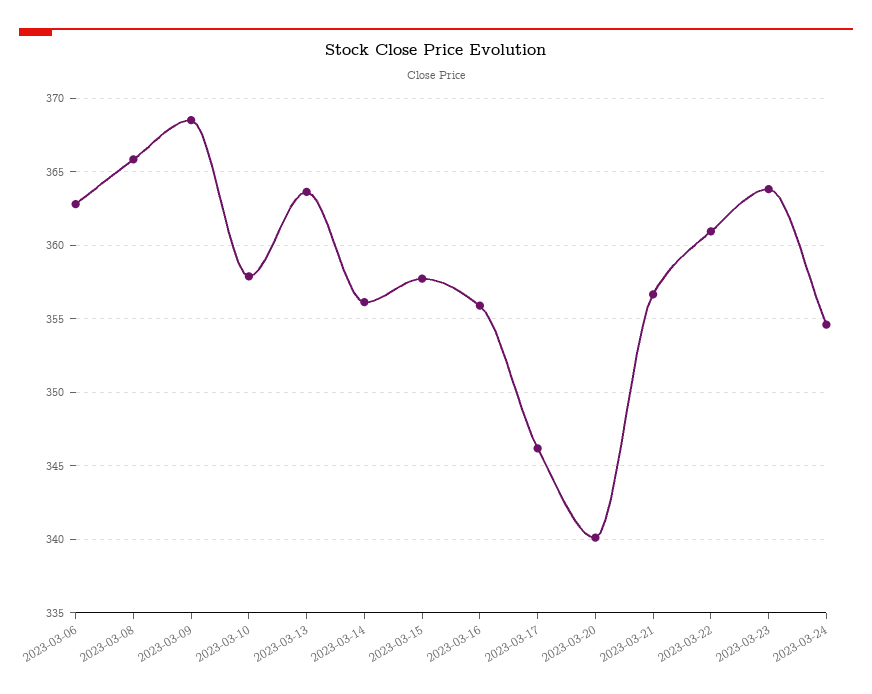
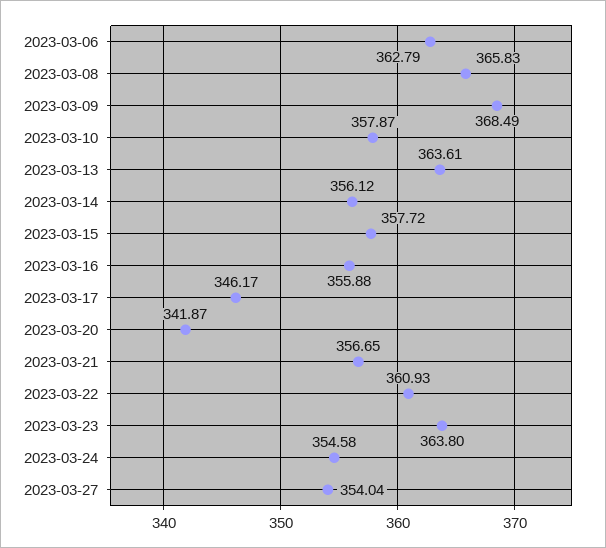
2023-03-20: 340 -> 341.87
2023-03-27: none -> 354.04

